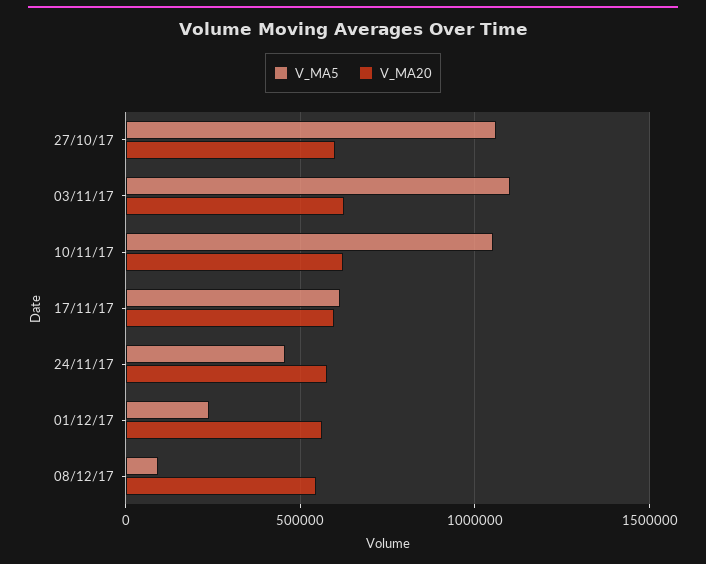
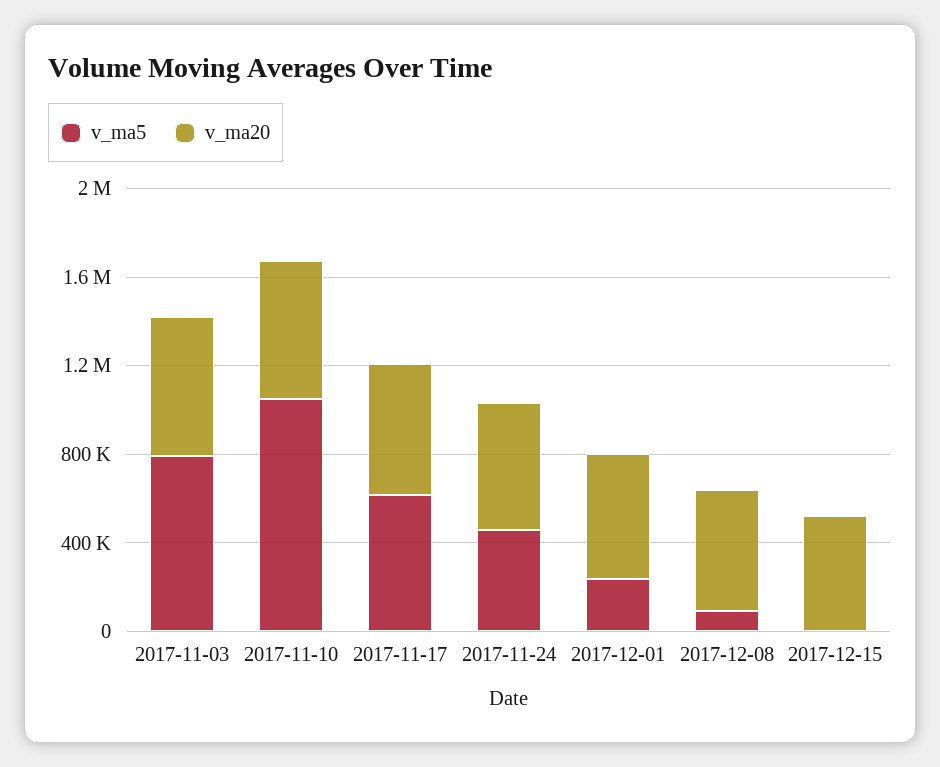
V_MA5, 27/10/17: 1050000 -> none
V_MA20, 27/10/17: 600000 -> none
V_MA5, 03/11/17: 1100000 -> 800000
V_MA5, 2017-12-15: none -> 0
V_MA20, 2017-12-15: none -> 500000

